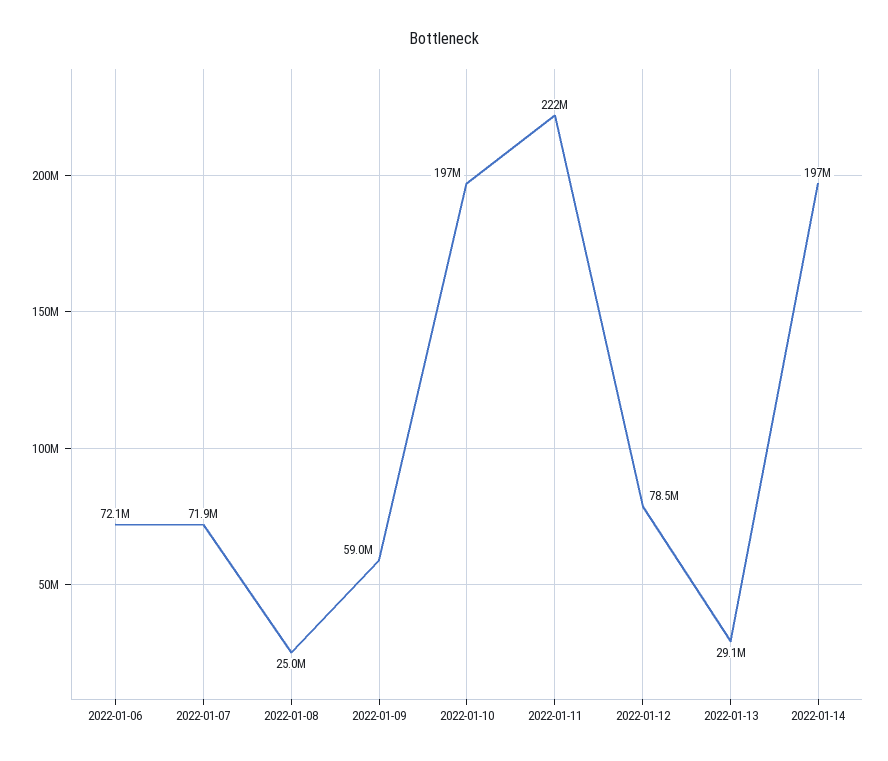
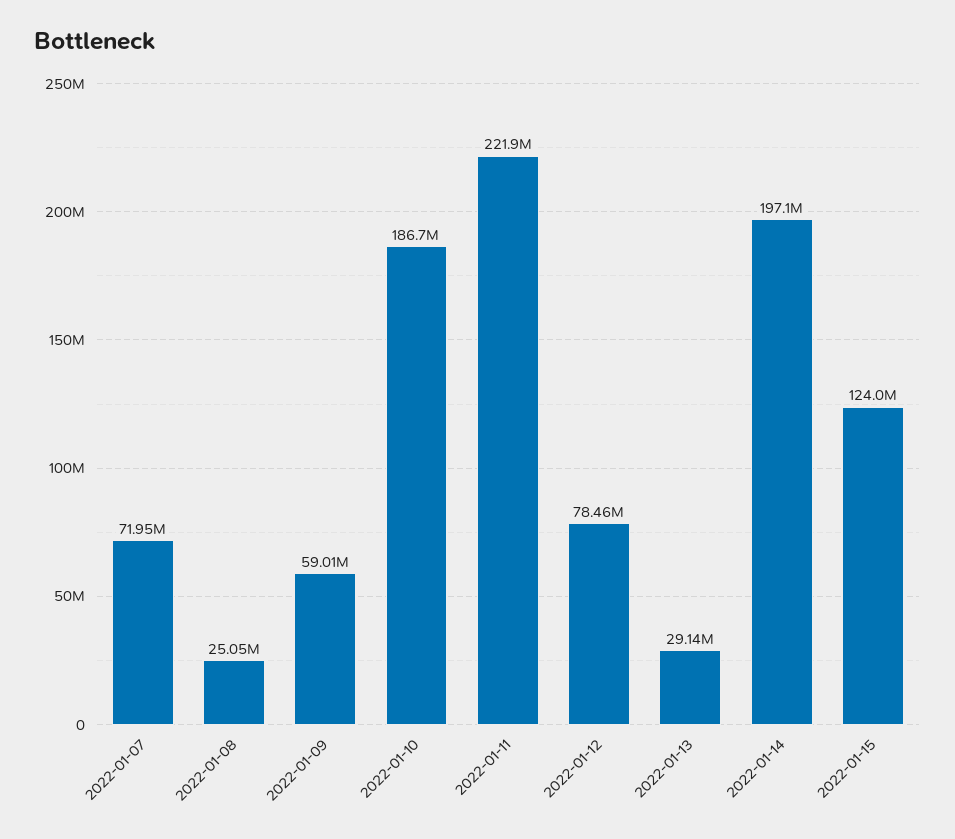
2022-01-06: 72100000 -> none
2022-01-10: 197000000 -> 186700000
2022-01-15: none -> 124000000

